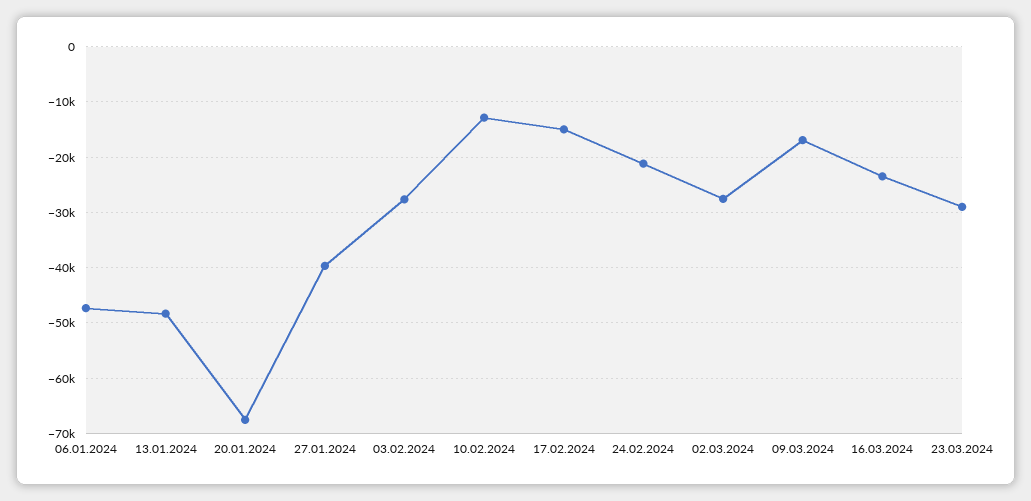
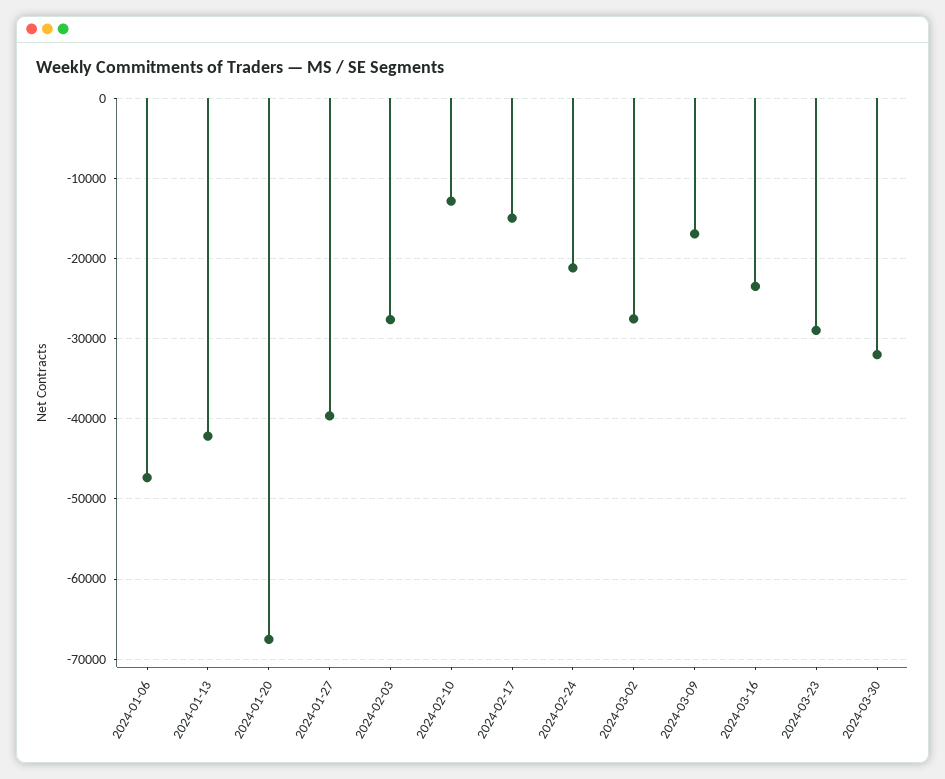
13.01.2024: -48000 -> -42000
2024-03-30: none -> -32000

